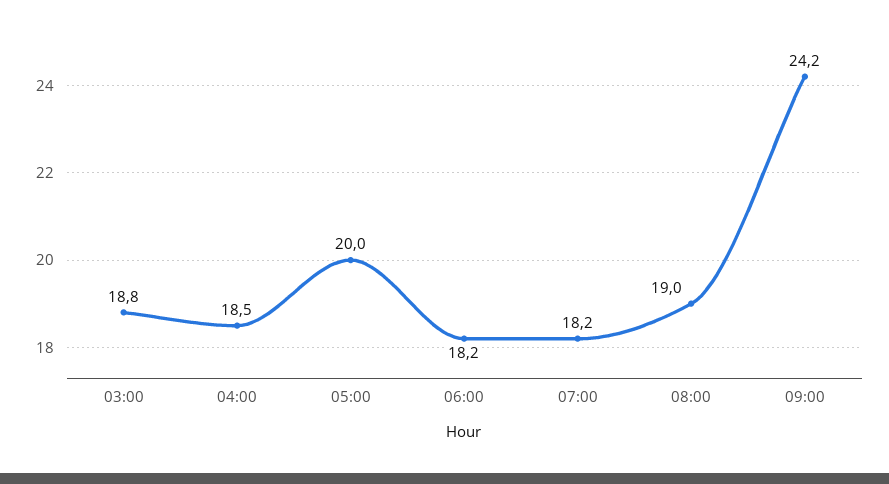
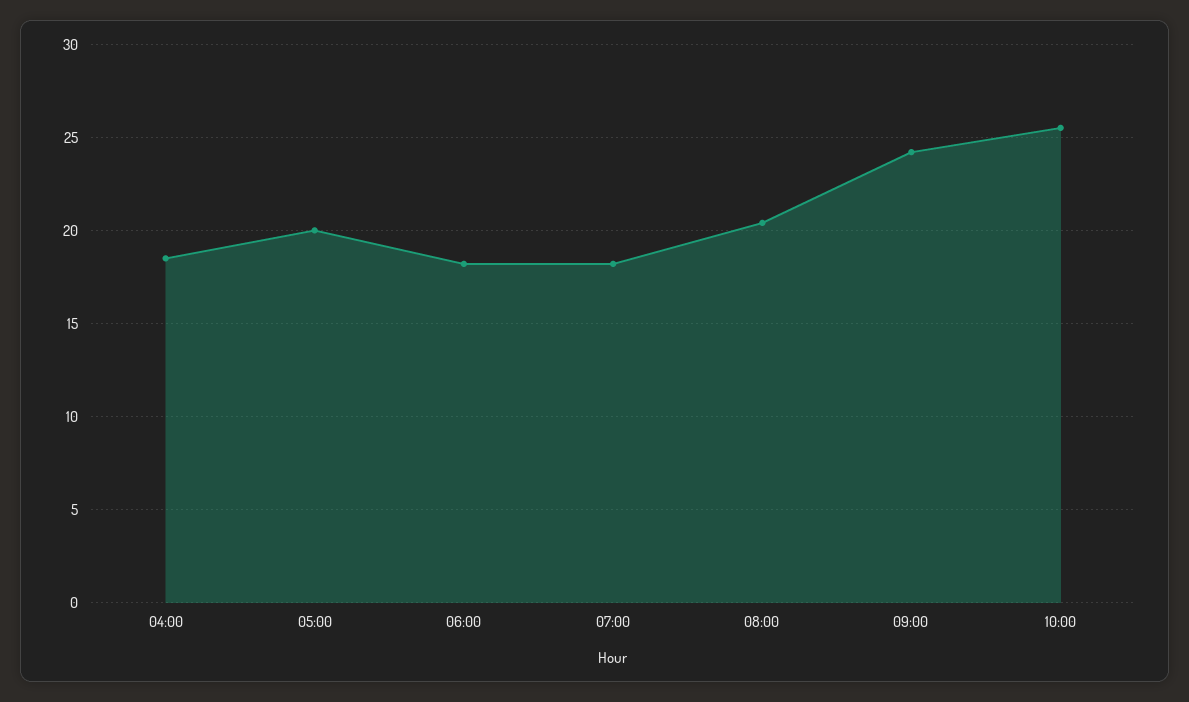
03:00: 18.8 -> none
08:00: 19 -> 20.5
10:00: none -> 25.5

